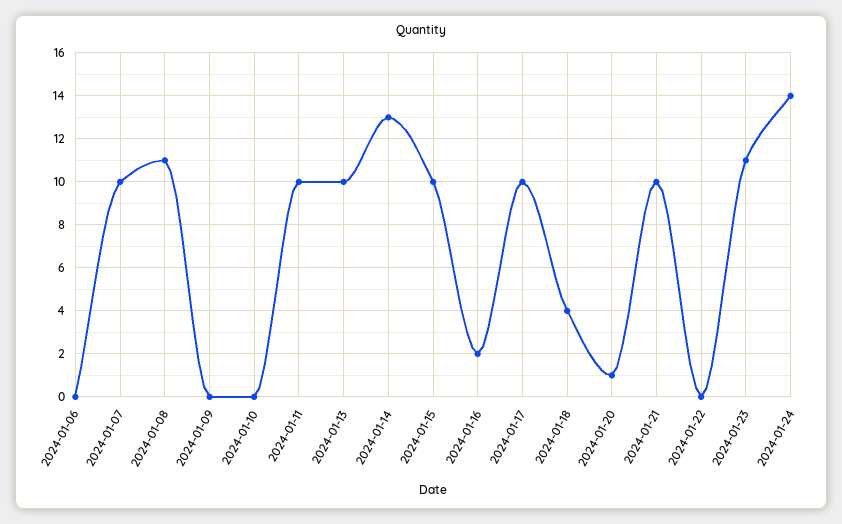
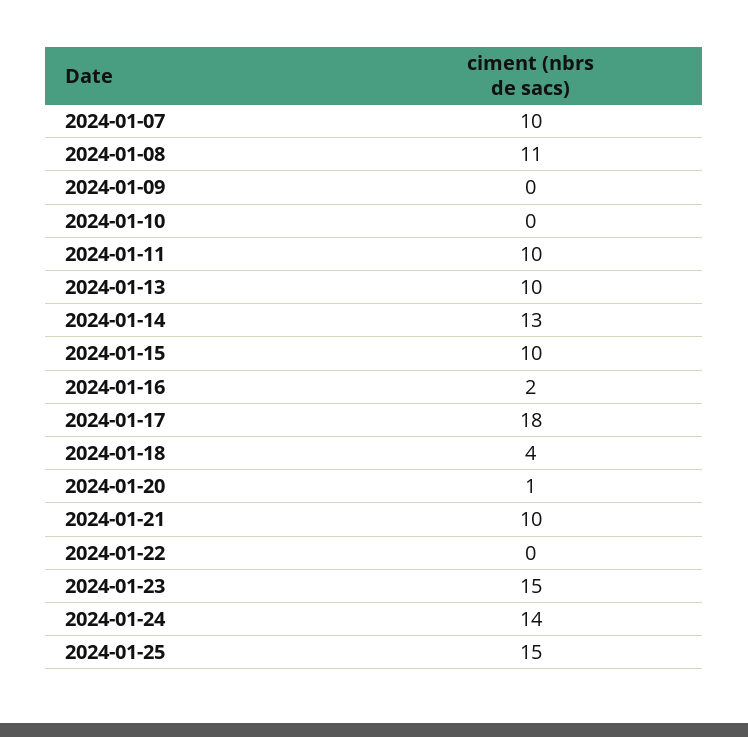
2024-01-06: 0 -> none
2024-01-17: 10 -> 18
2024-01-23: 11 -> 15
2024-01-25: none -> 15

